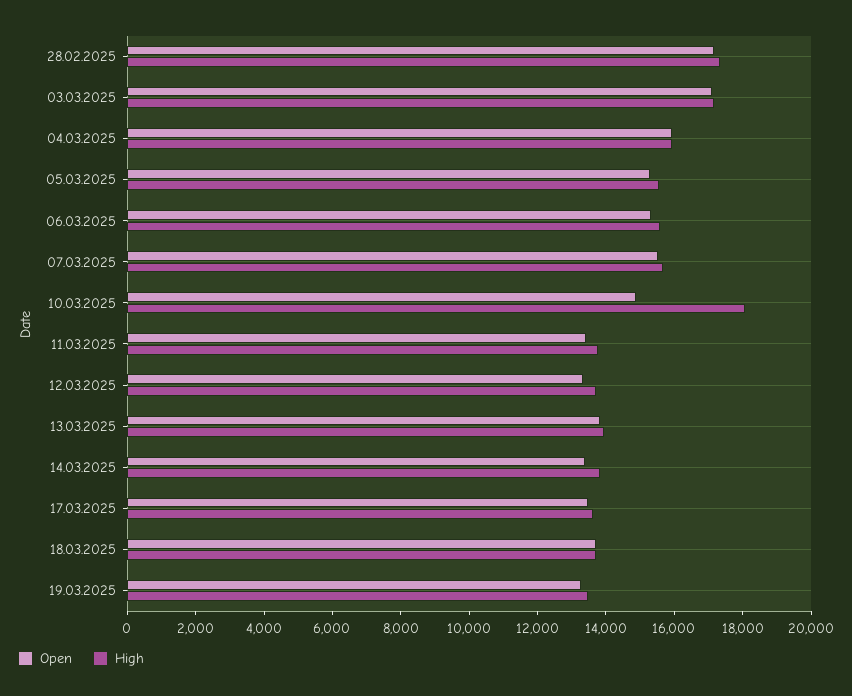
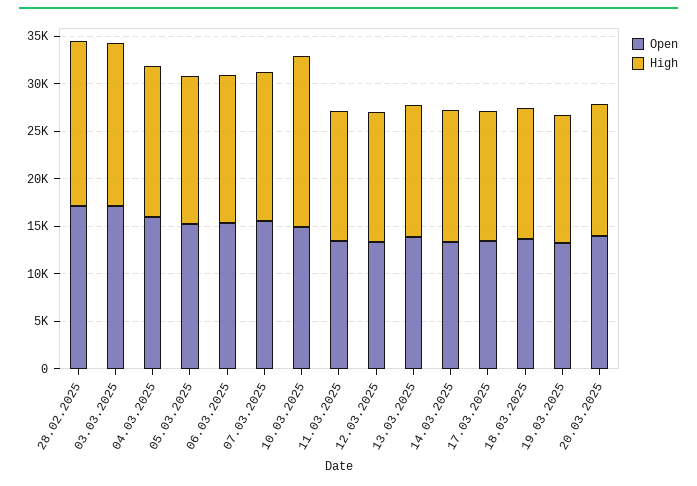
Open, 20.03.2025: none -> 14000
High, 20.03.2025: none -> 14000

